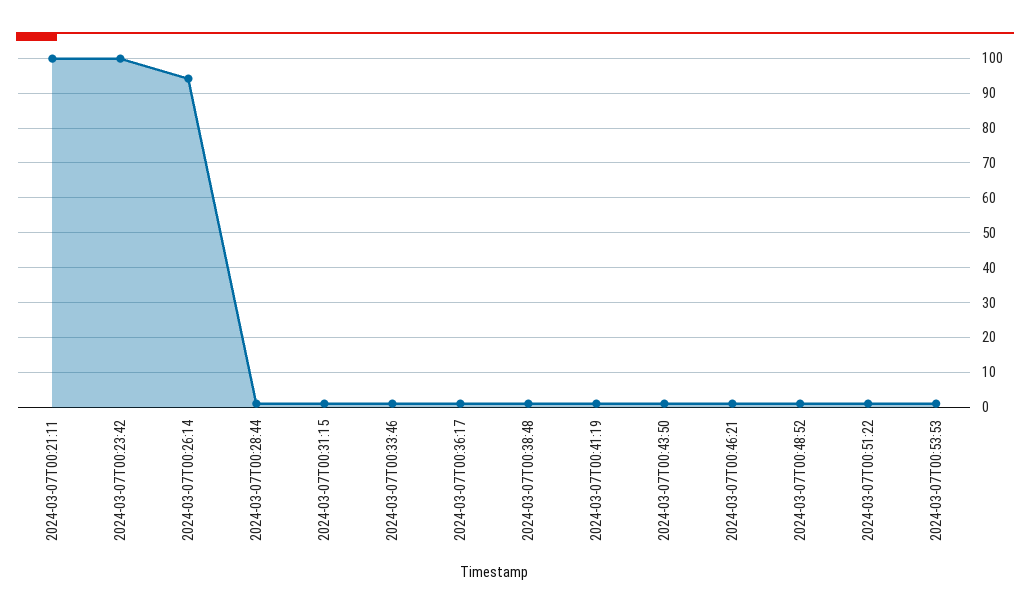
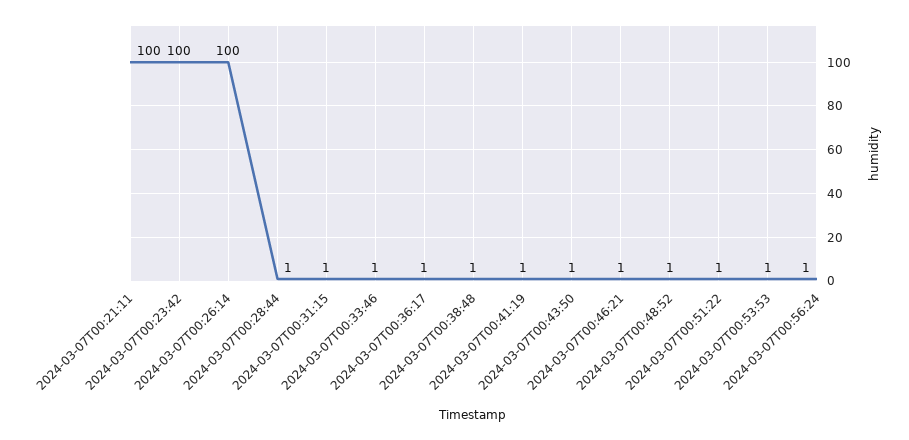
2024-03-07T00:26:14: 94 -> 100
2024-03-07T00:56:24: none -> 1

